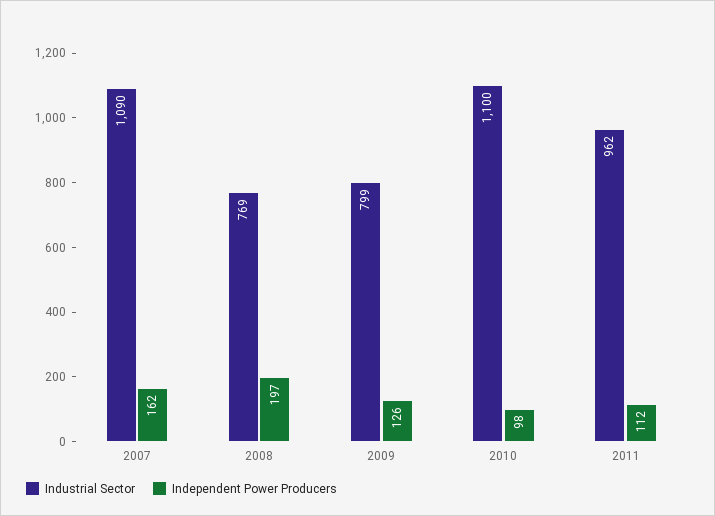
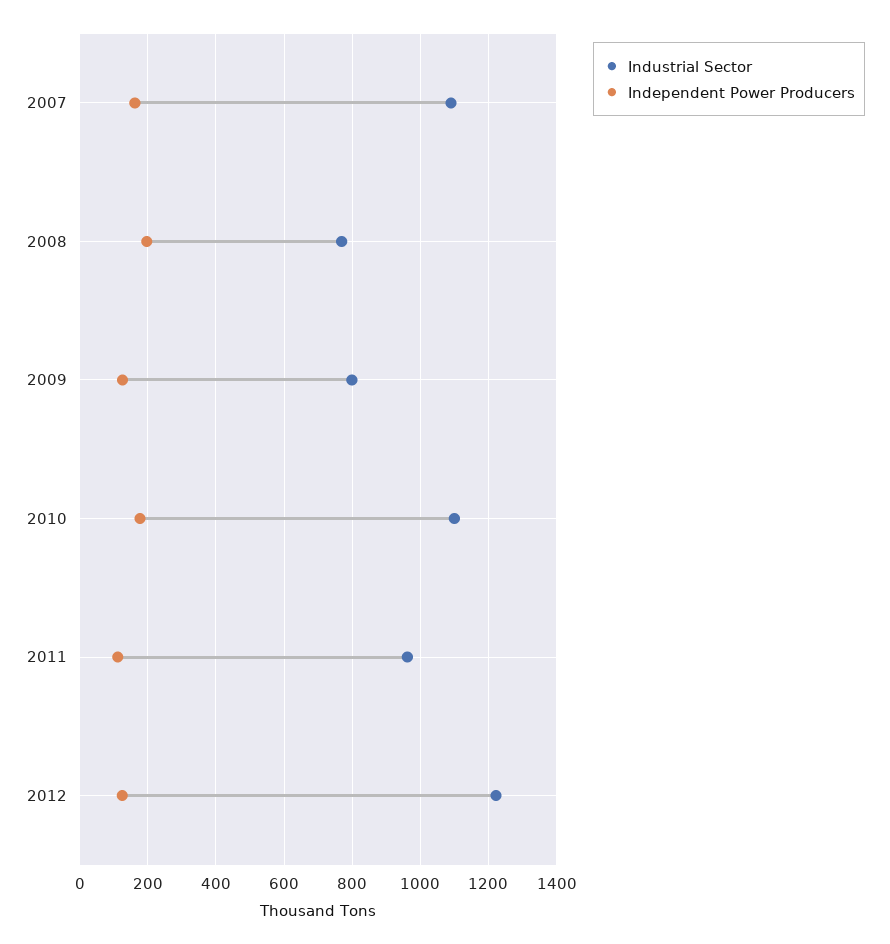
Independent Power Producers, 2010: 98 -> 180
Industrial Sector, 2012: none -> 1220
Independent Power Producers, 2012: none -> 120

